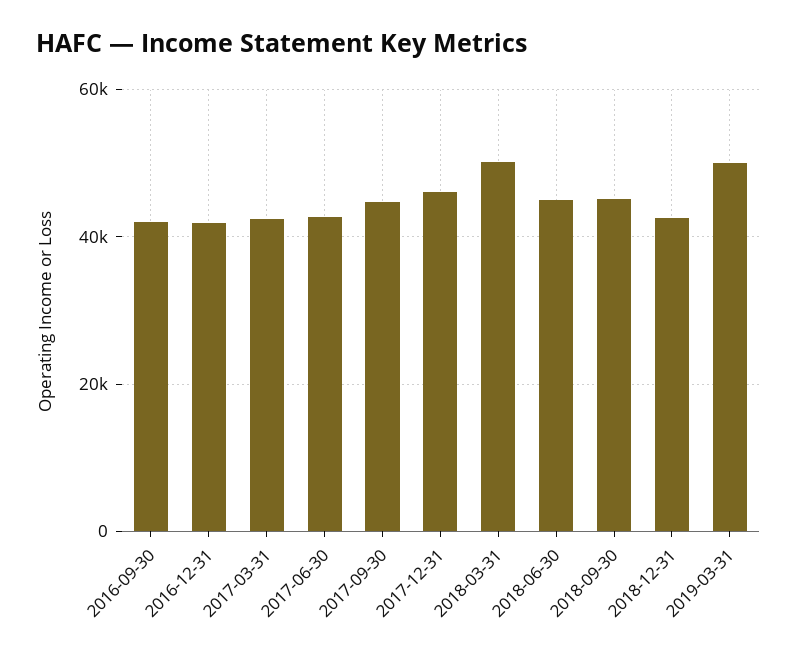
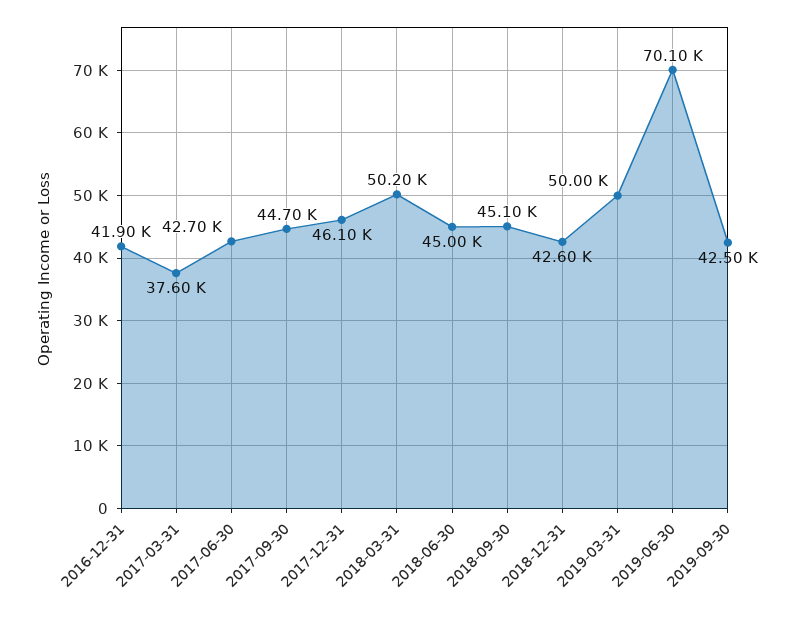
2016-09-30: 42000 -> none
2017-03-31: 42000 -> 37600
2019-06-30: none -> 70100
2019-09-30: none -> 42500

